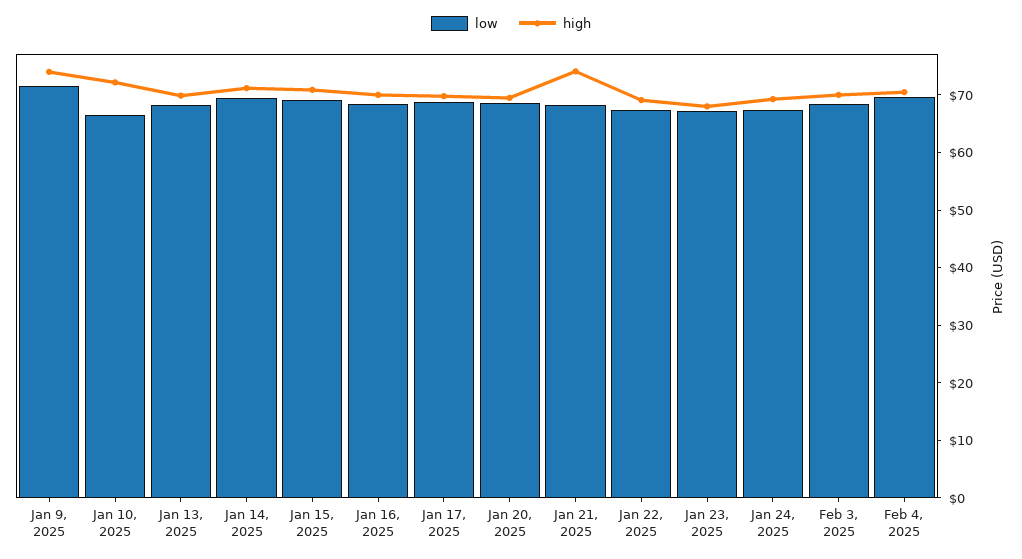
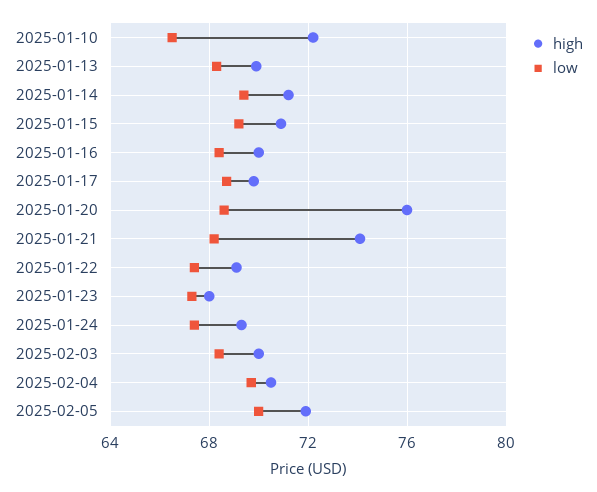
low, Jan 9, 2025: 72 -> none
high, Jan 9, 2025: 74 -> none
high, Jan 20, 2025: 70 -> 76
high, 2025-02-05: none -> 72
low, 2025-02-05: none -> 70

